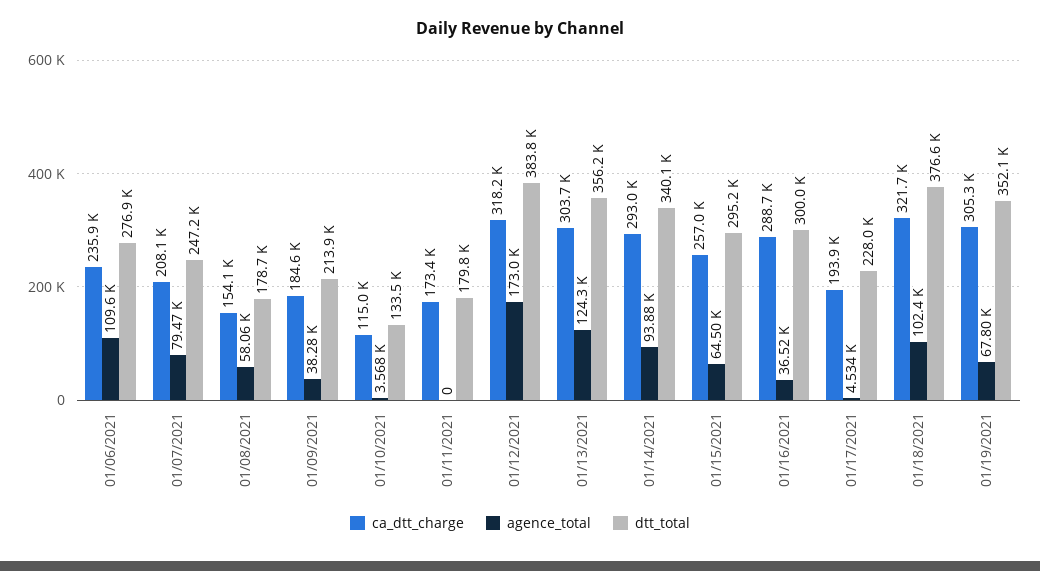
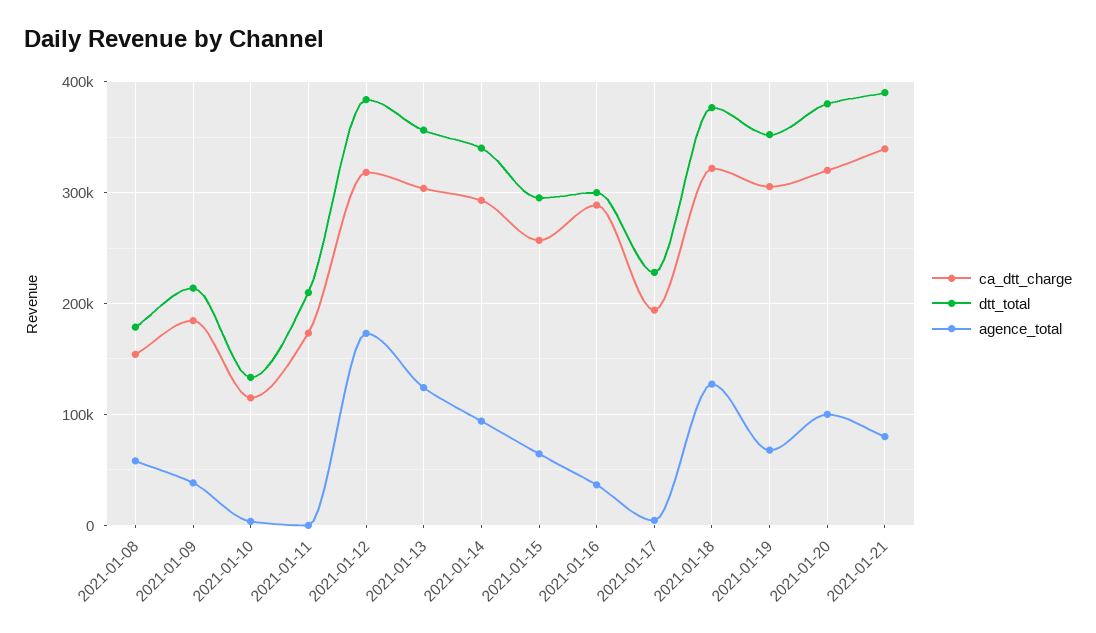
ca_dtt_charge, 01/06/2021: 235900 -> none
agence_total, 01/06/2021: 109600 -> none
dtt_total, 01/06/2021: 276900 -> none
ca_dtt_charge, 01/07/2021: 208100 -> none
agence_total, 01/07/2021: 79470 -> none
dtt_total, 01/07/2021: 247200 -> none
dtt_total, 01/11/2021: 179800 -> 210000
agence_total, 01/18/2021: 102400 -> 130000
ca_dtt_charge, 2021-01-20: none -> 320000
dtt_total, 2021-01-20: none -> 380000
agence_total, 2021-01-20: none -> 100000
ca_dtt_charge, 2021-01-21: none -> 340000
dtt_total, 2021-01-21: none -> 390000
agence_total, 2021-01-21: none -> 80000

